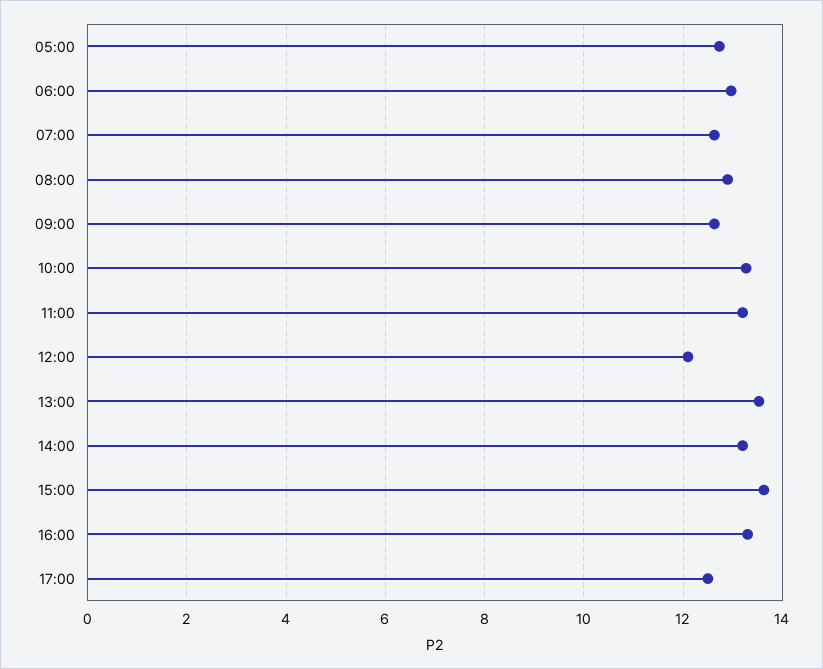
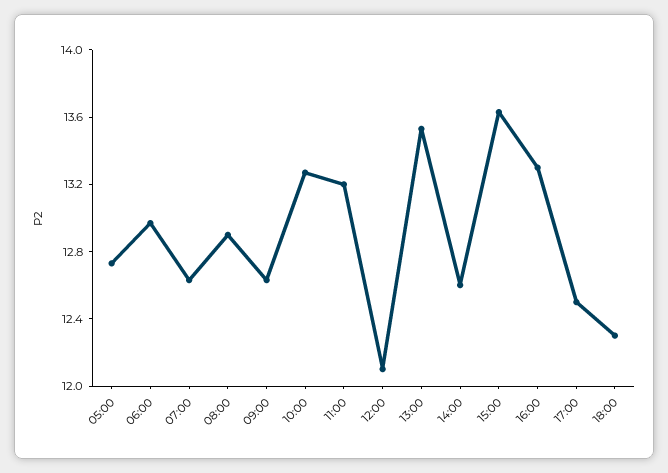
14:00: 13.2 -> 12.6
18:00: none -> 12.3

